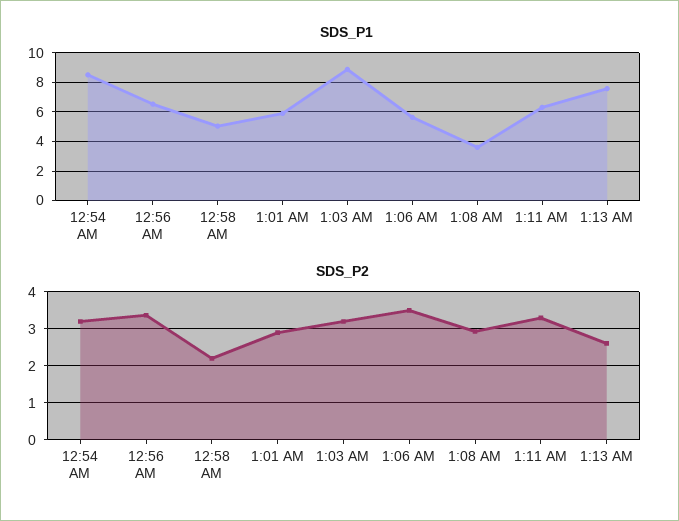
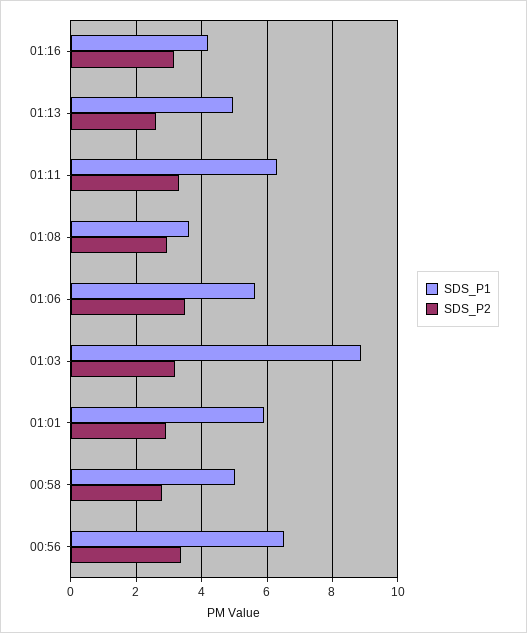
SDS_P1, 12:54 AM: 8.5 -> none
SDS_P1, 1:13 AM: 7.5 -> 5
SDS_P2, 12:54 AM: 3.2 -> none
SDS_P2, 12:58 AM: 2.2 -> 2.8
SDS_P1, 01:16: none -> 4.2
SDS_P2, 01:16: none -> 3.2

